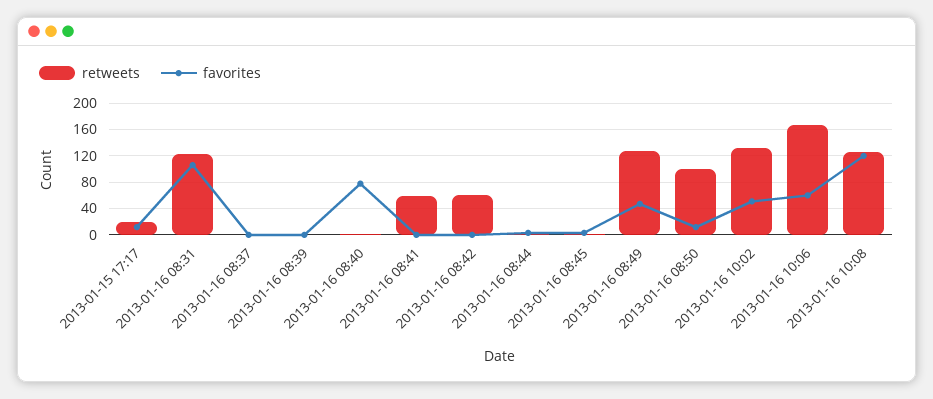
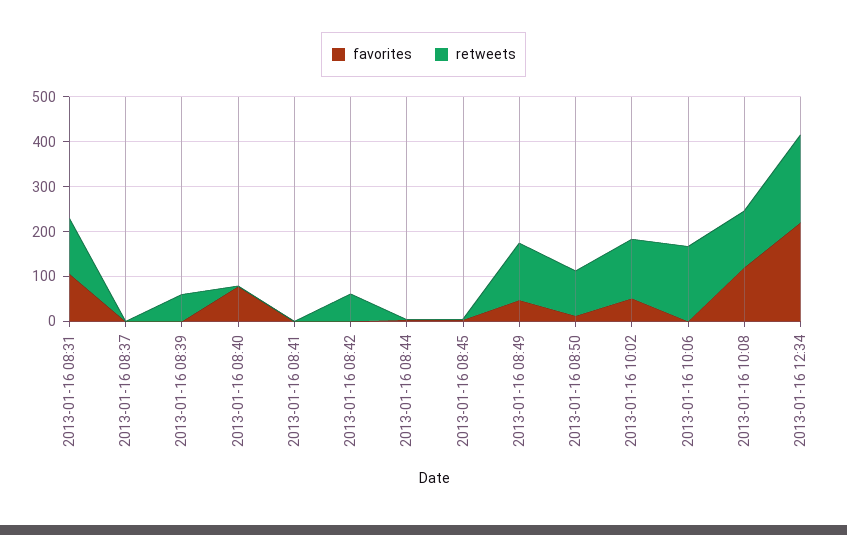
retweets, 2013-01-15 17:17: 20 -> none
favorites, 2013-01-15 17:17: 10 -> none
retweets, 2013-01-16 08:39: 0 -> 60
retweets, 2013-01-16 08:41: 60 -> 0
favorites, 2013-01-16 10:06: 60 -> 0
favorites, 2013-01-16 12:34: none -> 220
retweets, 2013-01-16 12:34: none -> 200

